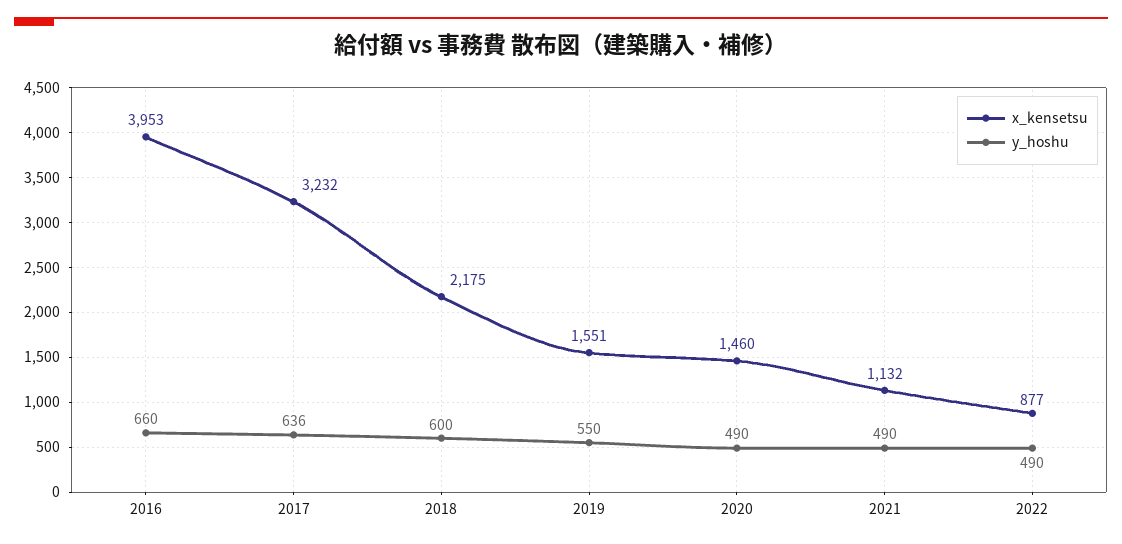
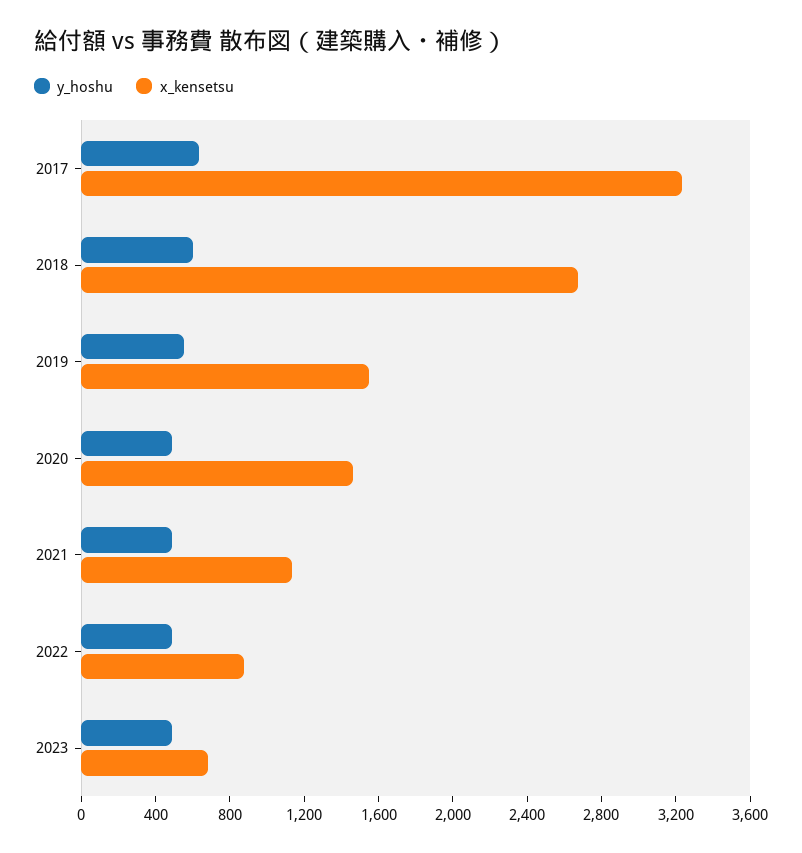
x_kensetsu, 2016: 3953 -> none
y_hoshu, 2016: 660 -> none
x_kensetsu, 2018: 2175 -> 2700
y_hoshu, 2023: none -> 500
x_kensetsu, 2023: none -> 700

